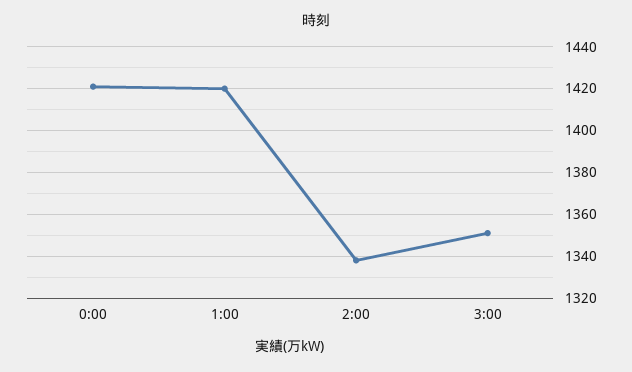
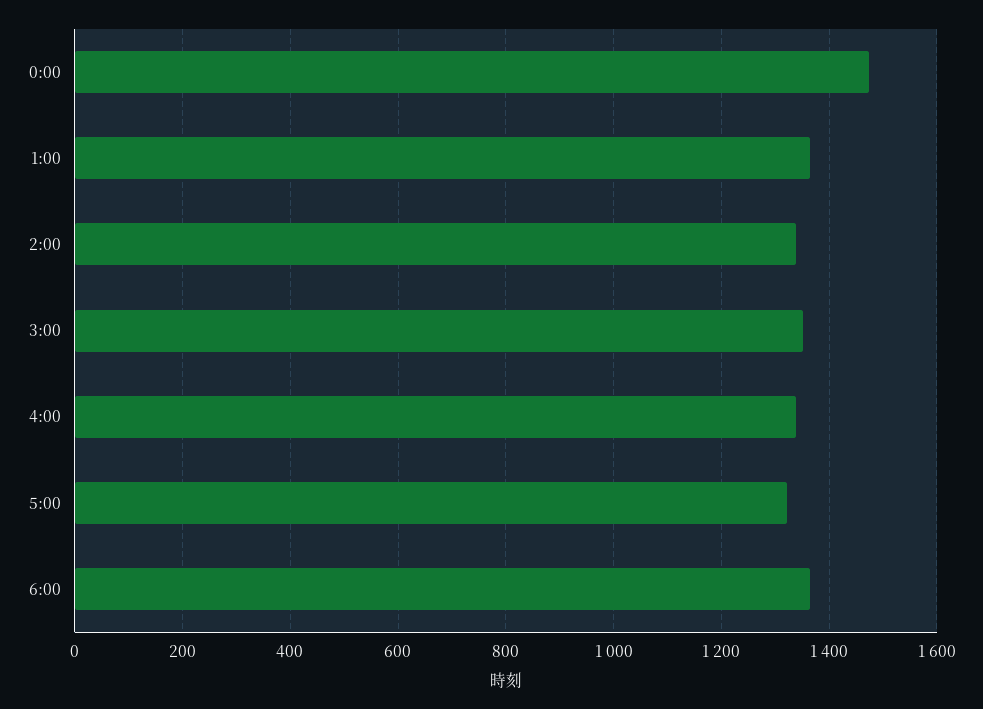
0:00: 1420 -> 1480
1:00: 1420 -> 1360
4:00: none -> 1340
5:00: none -> 1320
6:00: none -> 1360

